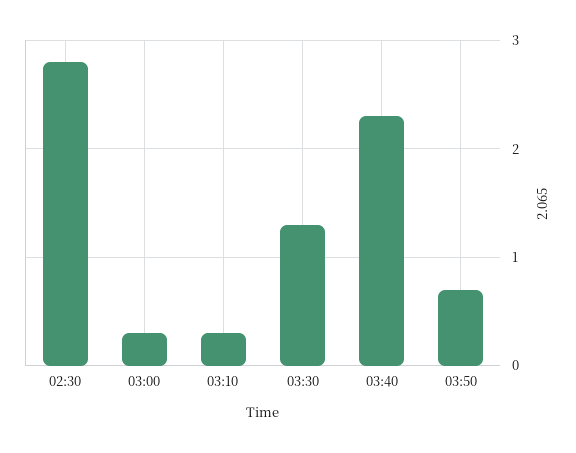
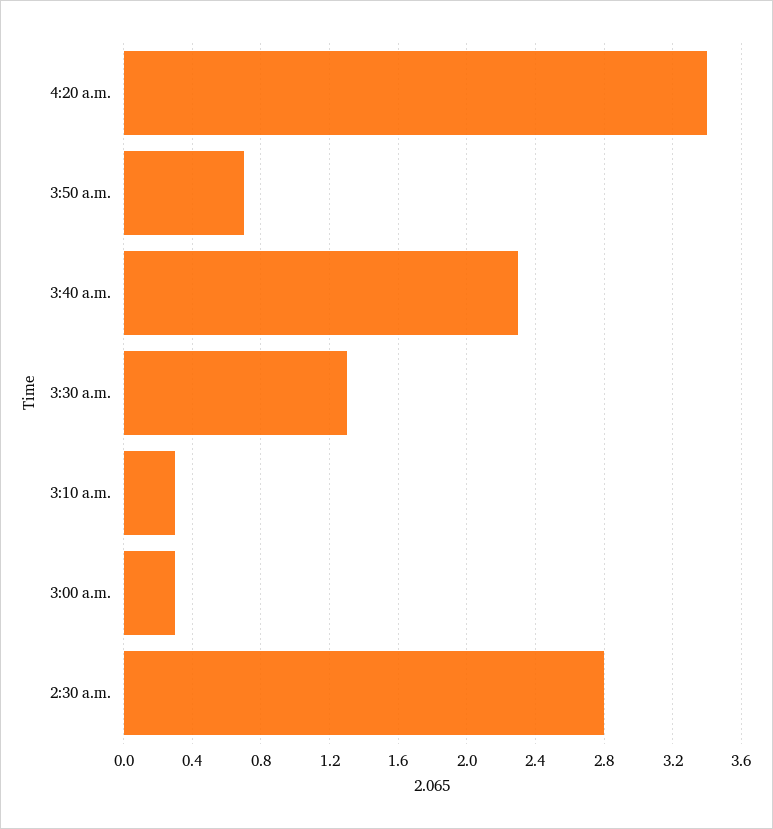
4:20 a.m.: none -> 3.4

